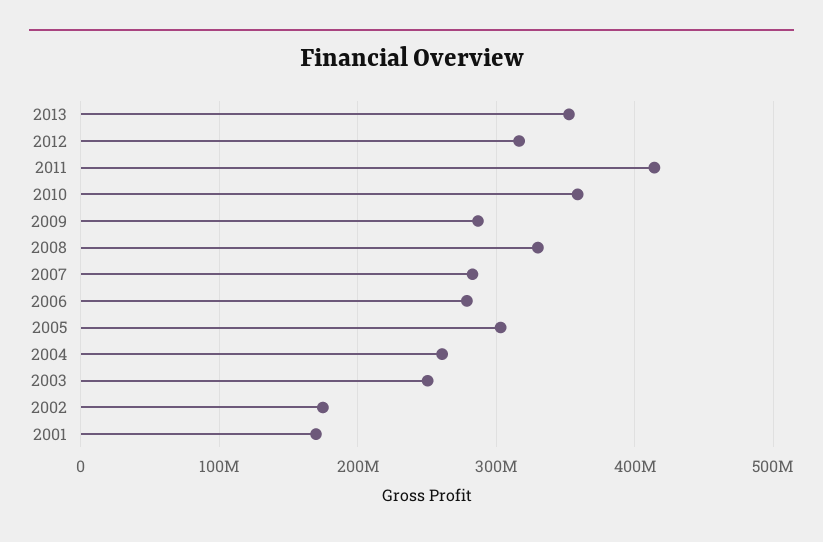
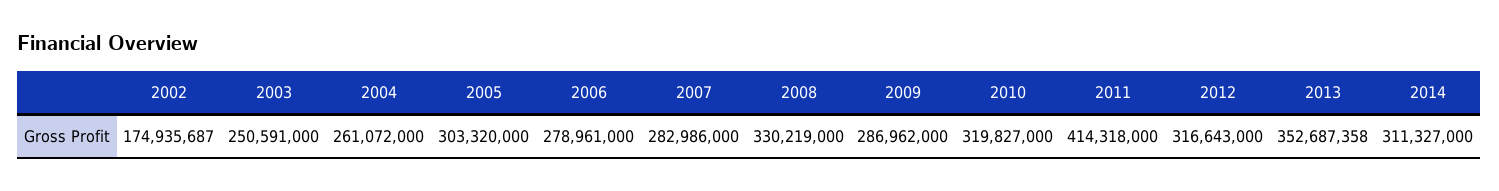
2010: 360000000 -> 319827000
2001: 170000000 -> none
2014: none -> 311327000

